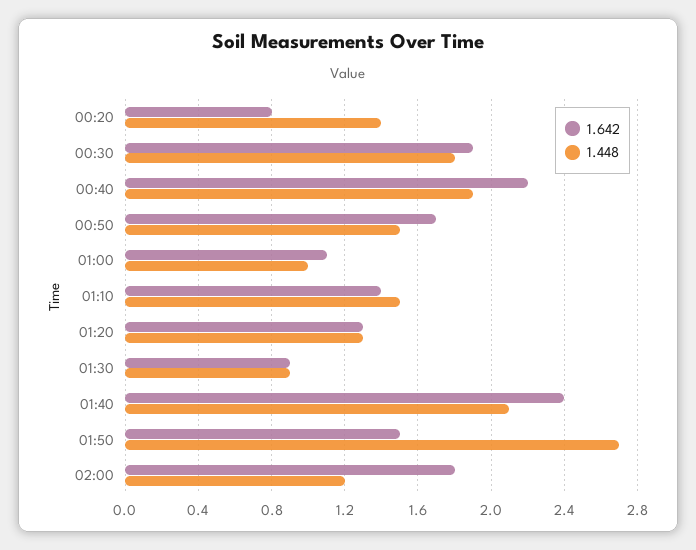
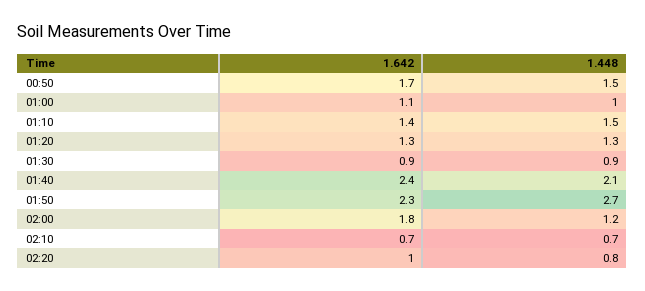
1.642, 00:20: 0.8 -> none
1.448, 00:20: 1.4 -> none
1.642, 00:30: 1.9 -> none
1.448, 00:30: 1.8 -> none
1.642, 00:40: 2.2 -> none
1.448, 00:40: 1.9 -> none
1.642, 01:50: 1.5 -> 2.3
1.642, 02:10: none -> 0.7
1.448, 02:10: none -> 0.7
1.642, 02:20: none -> 1
1.448, 02:20: none -> 0.8

